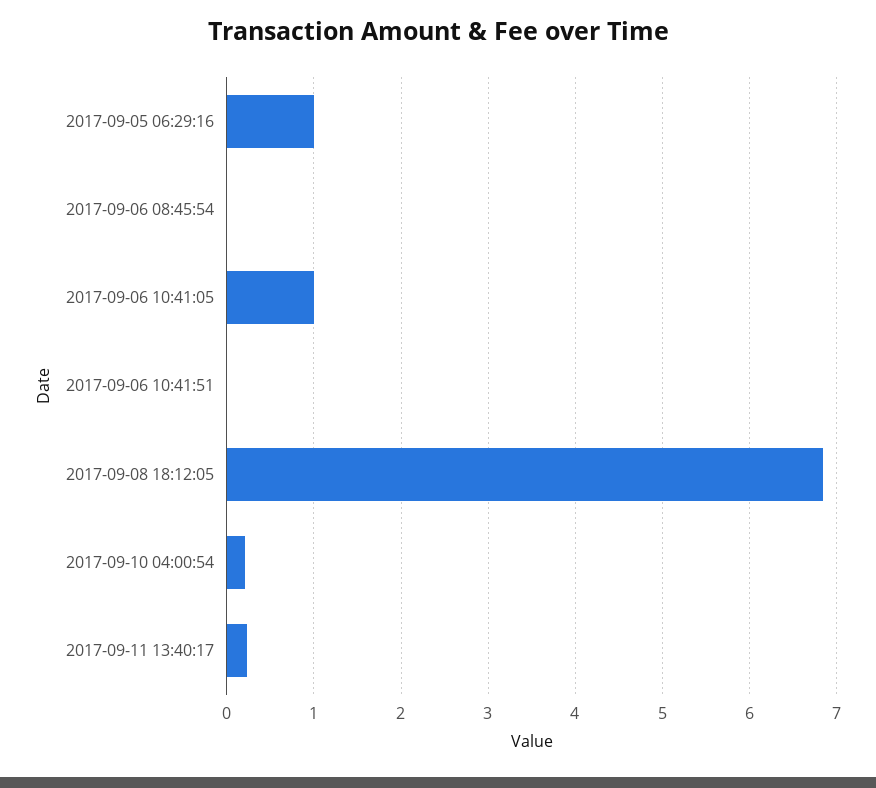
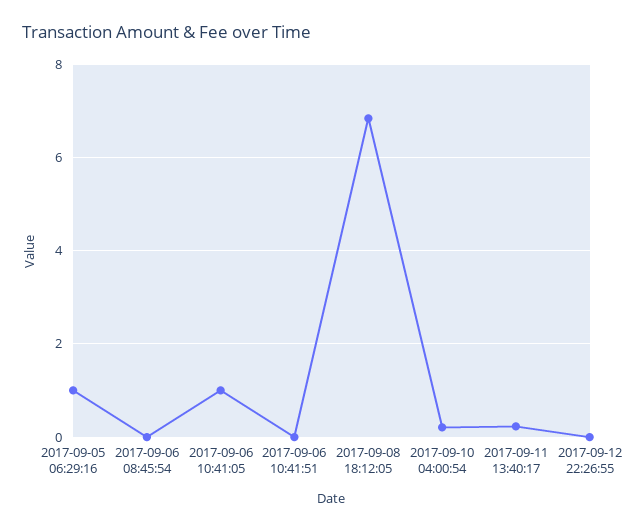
2017-09-12 22:26:55: none -> 0

